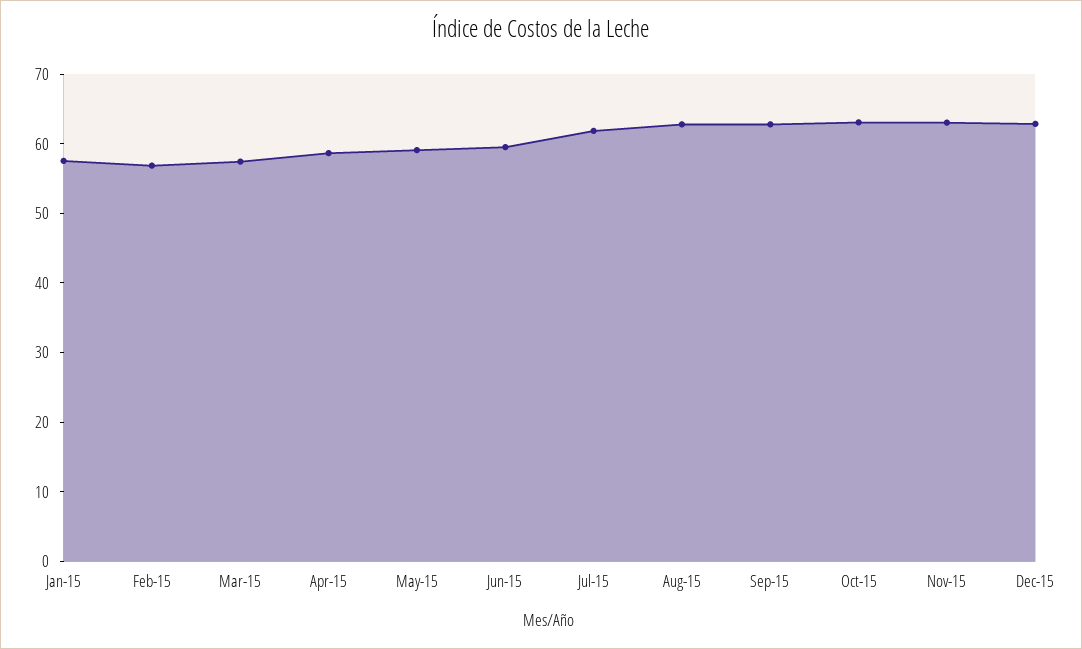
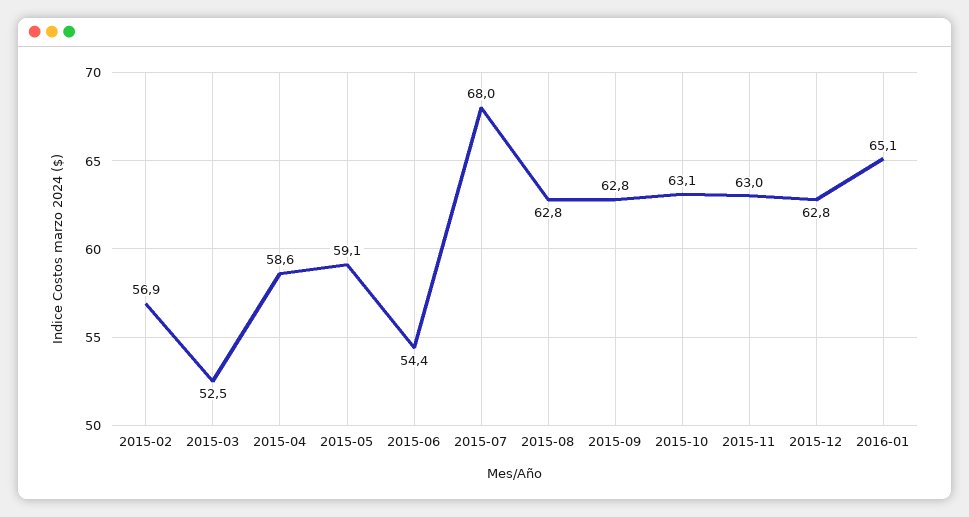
Jan-15: 58 -> none
Mar-15: 58 -> 52.5
Jun-15: 60 -> 54.4
Jul-15: 62 -> 68
2016-01: none -> 65.1

